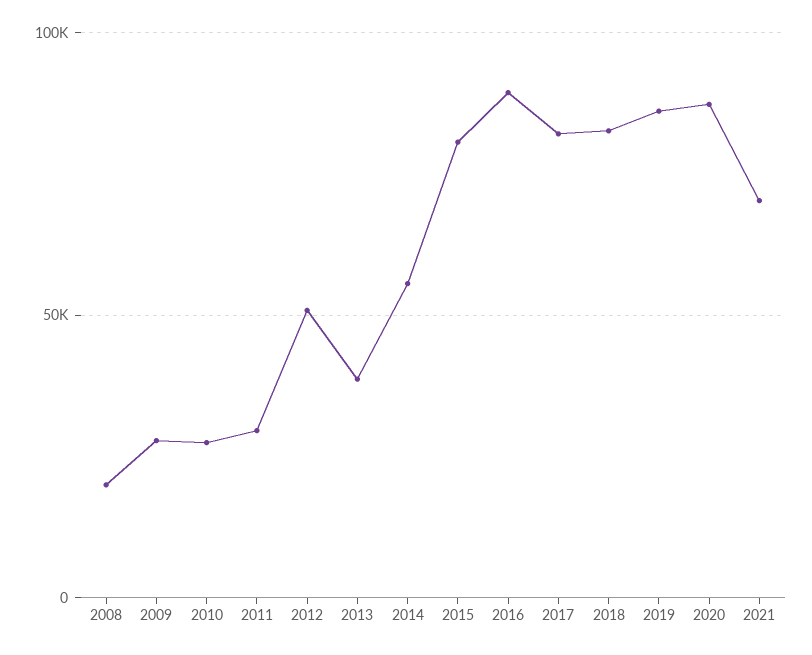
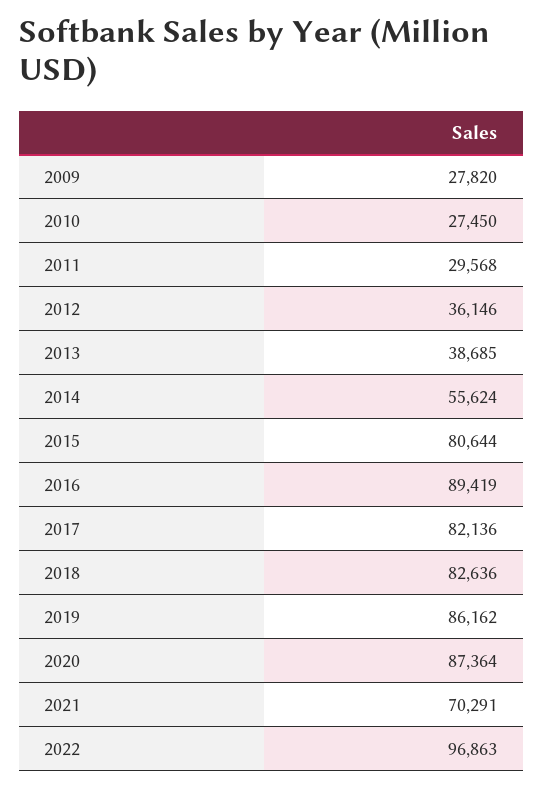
2008: 20000 -> none
2012: 50000 -> 36146
2022: none -> 96863

